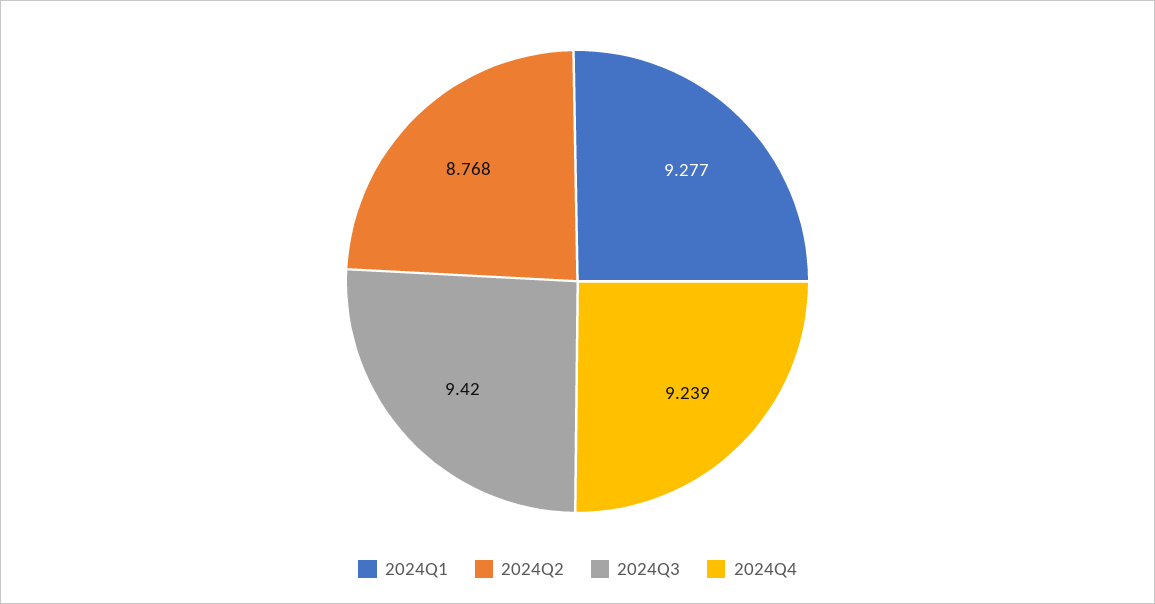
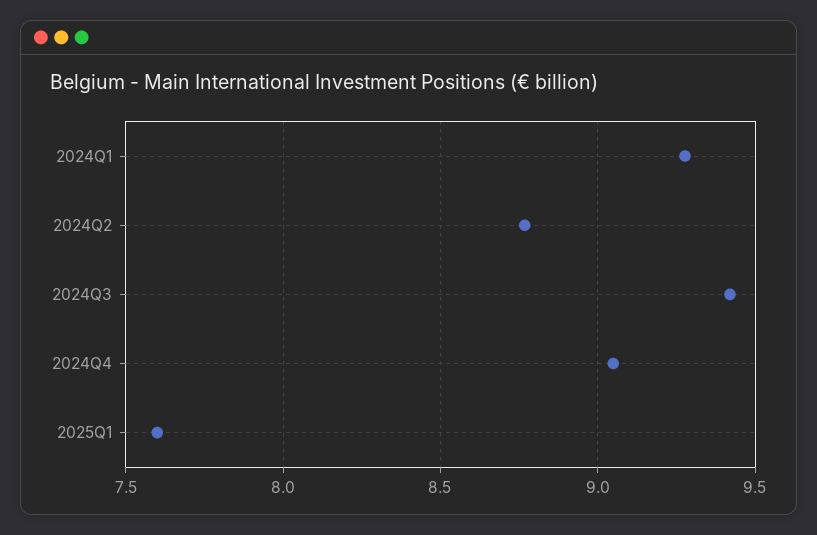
2024Q4: 9.239 -> 9.05
2025Q1: none -> 7.6

